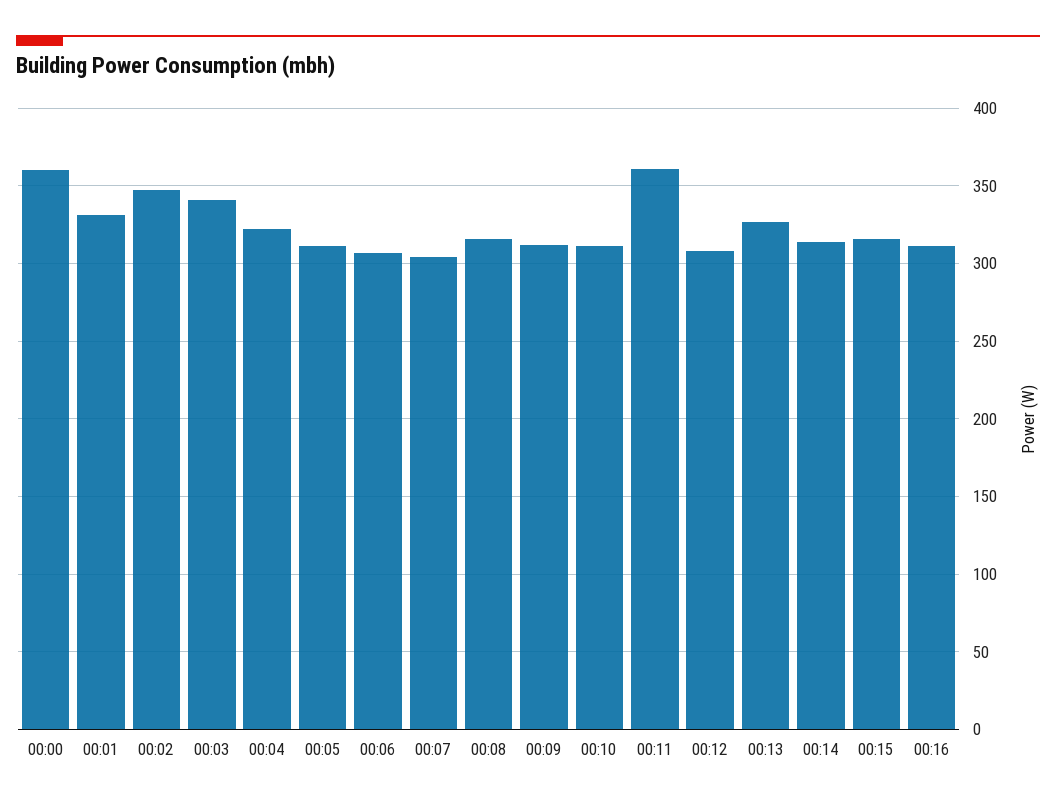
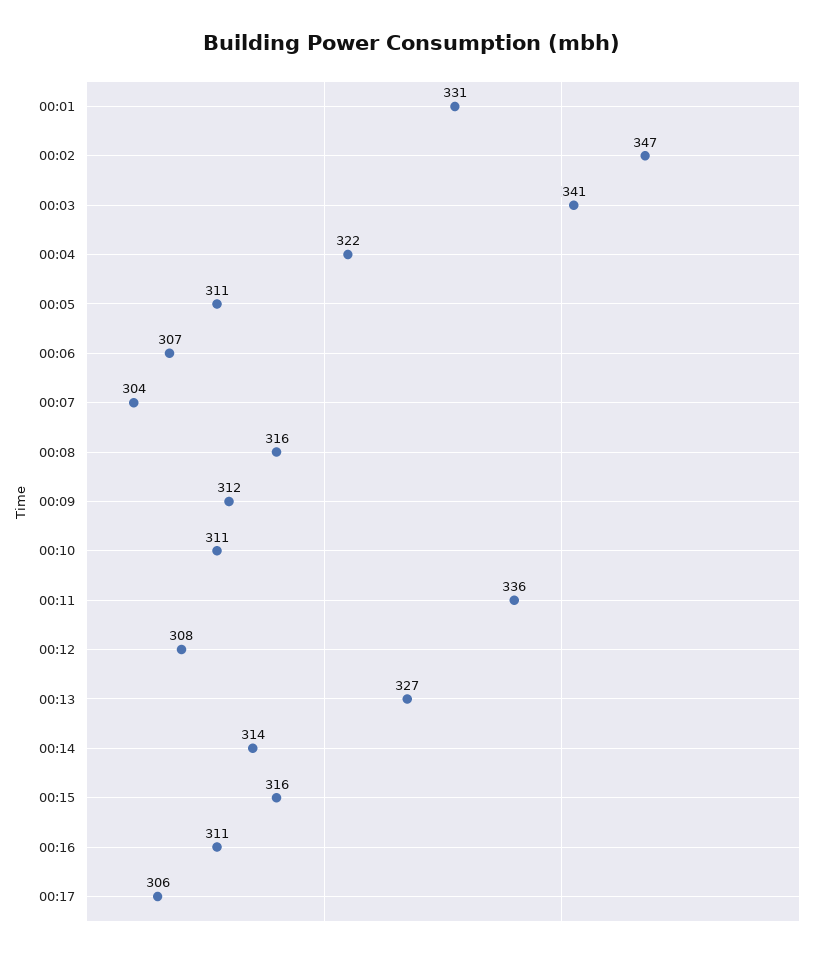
00:00: 360 -> none
00:11: 360 -> 336
00:17: none -> 306

